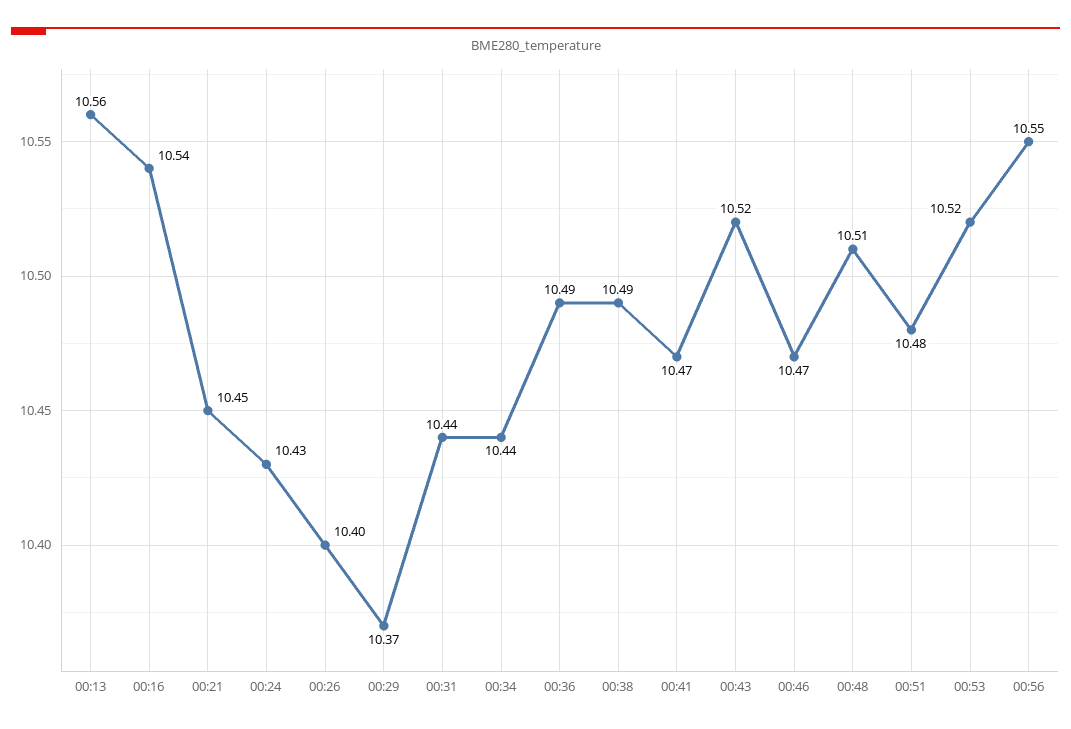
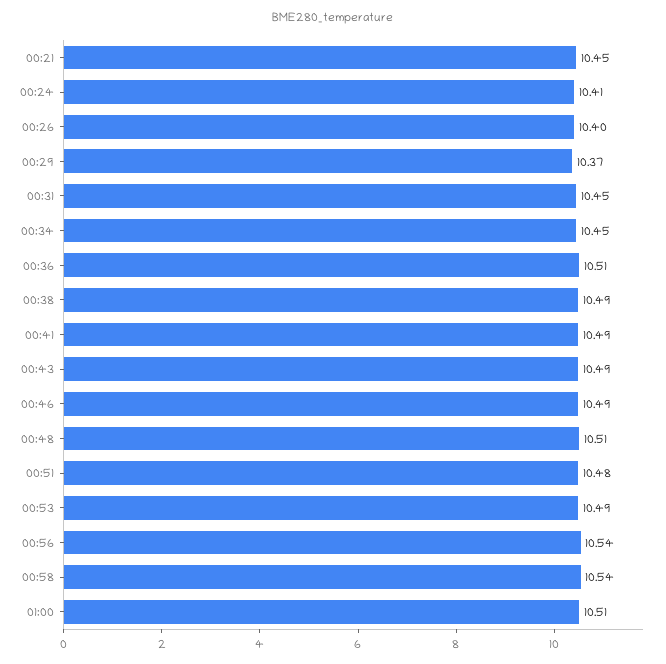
00:13: 10.56 -> none
00:16: 10.54 -> none
00:24: 10.43 -> 10.41
00:31: 10.44 -> 10.45
00:34: 10.44 -> 10.45
00:36: 10.49 -> 10.51
00:41: 10.47 -> 10.49
00:43: 10.52 -> 10.49
00:46: 10.47 -> 10.49
00:53: 10.52 -> 10.49
00:56: 10.55 -> 10.54
00:58: none -> 10.54
01:00: none -> 10.51

